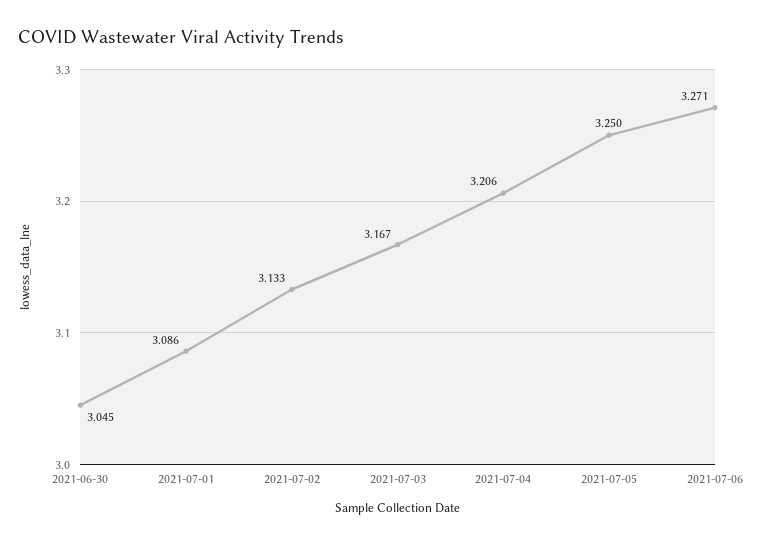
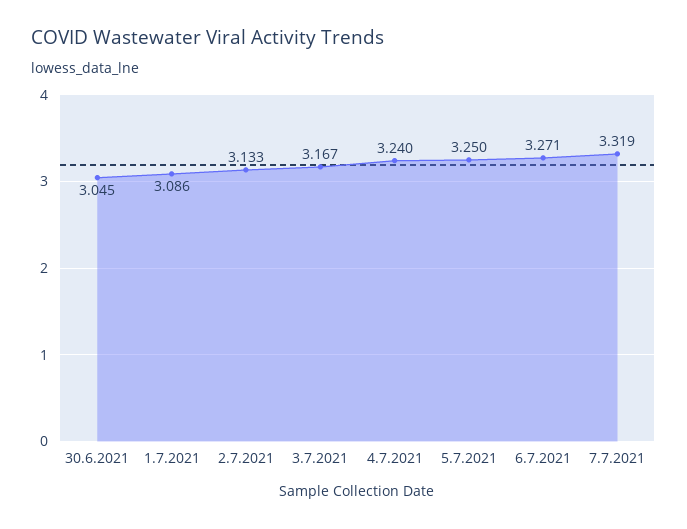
2021-07-04: 3.206 -> 3.24
7.7.2021: none -> 3.319

